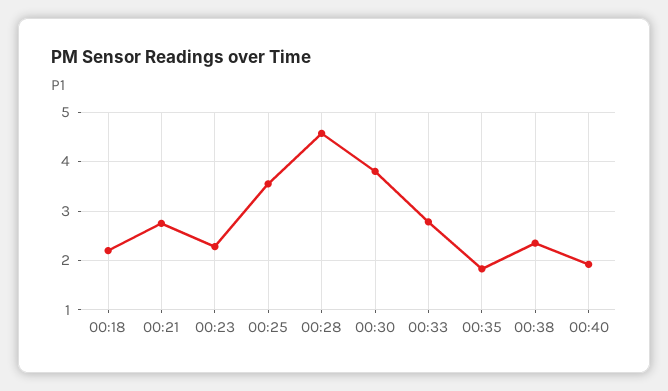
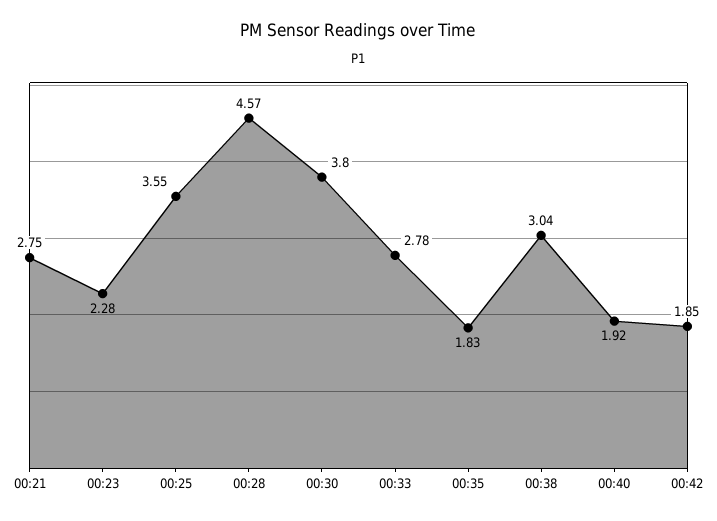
00:18: 2.2 -> none
00:38: 2.4 -> 3.04
00:42: none -> 1.85

